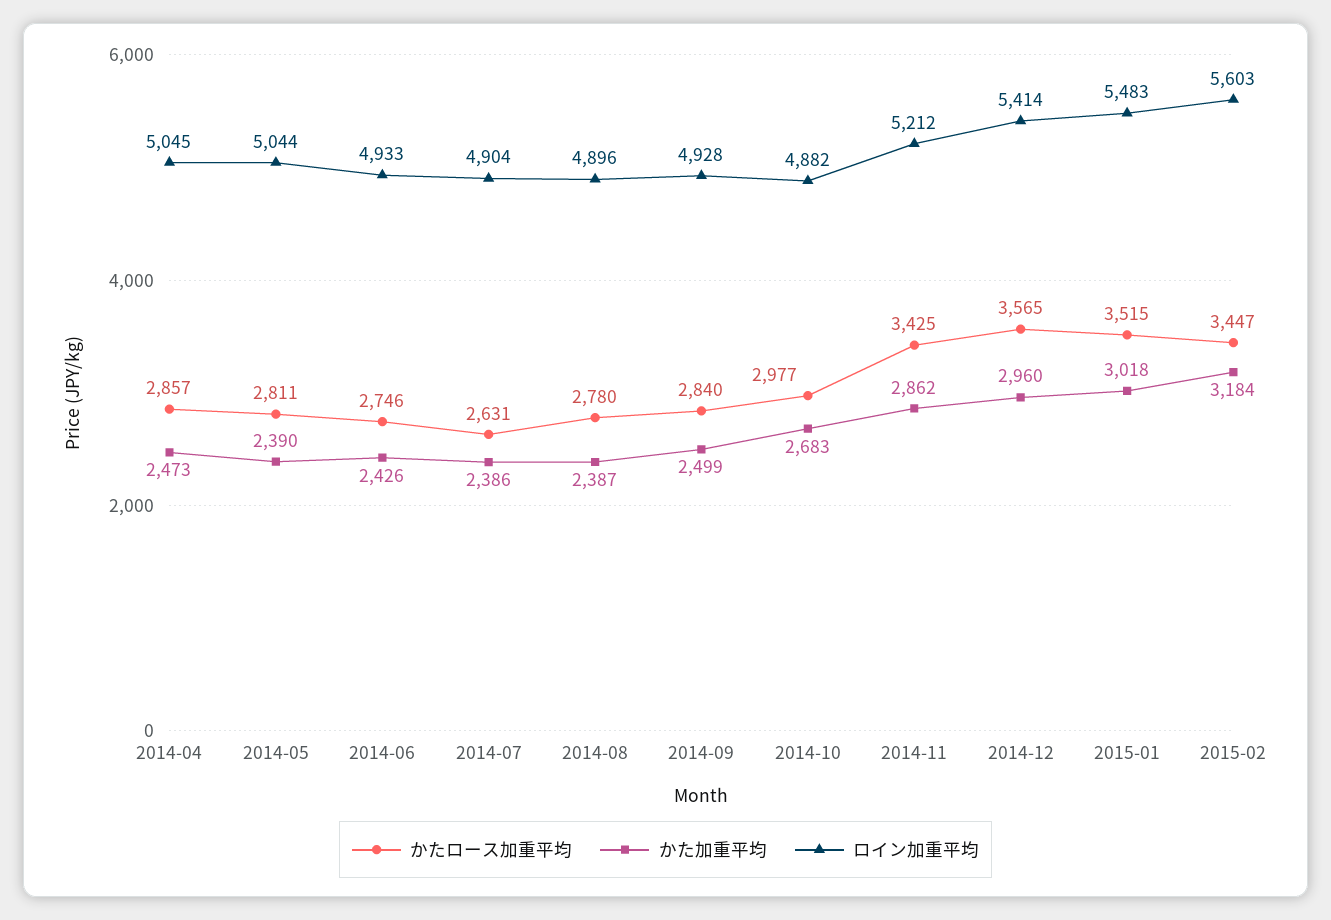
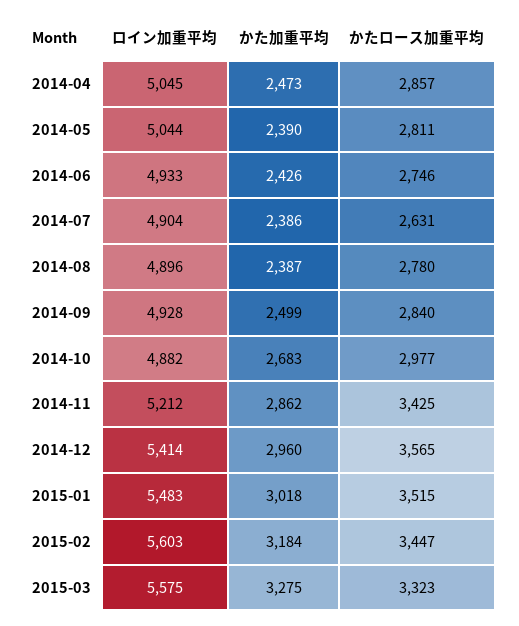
ロイン加重平均, 2015-03: none -> 5575
かた加重平均, 2015-03: none -> 3275
かたロース加重平均, 2015-03: none -> 3323

